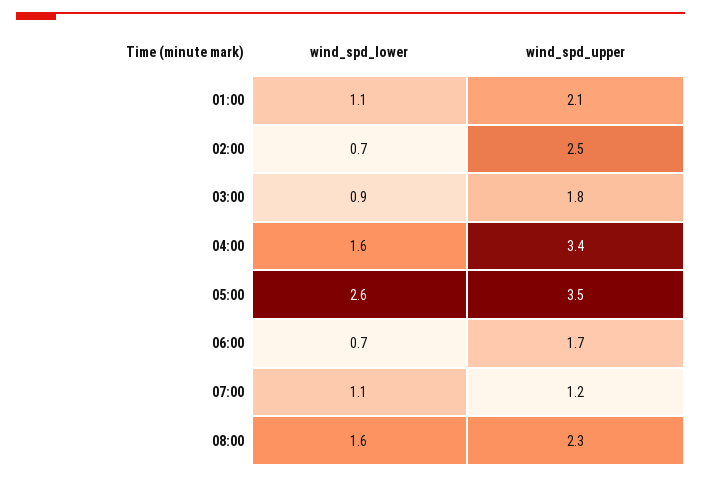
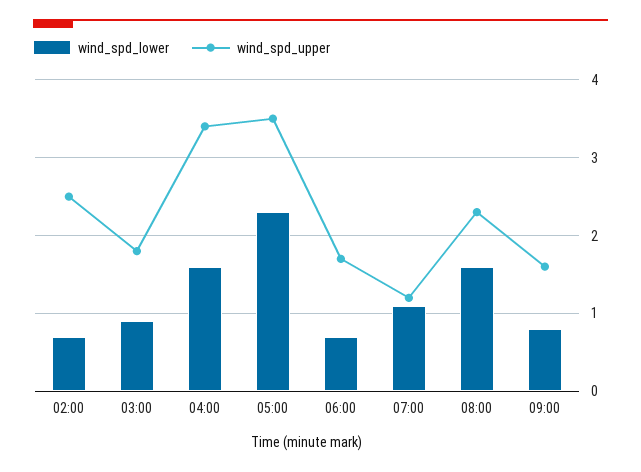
wind_spd_lower, 01:00: 1.1 -> none
wind_spd_upper, 01:00: 2.1 -> none
wind_spd_lower, 05:00: 2.6 -> 2.3
wind_spd_lower, 09:00: none -> 0.8
wind_spd_upper, 09:00: none -> 1.6

